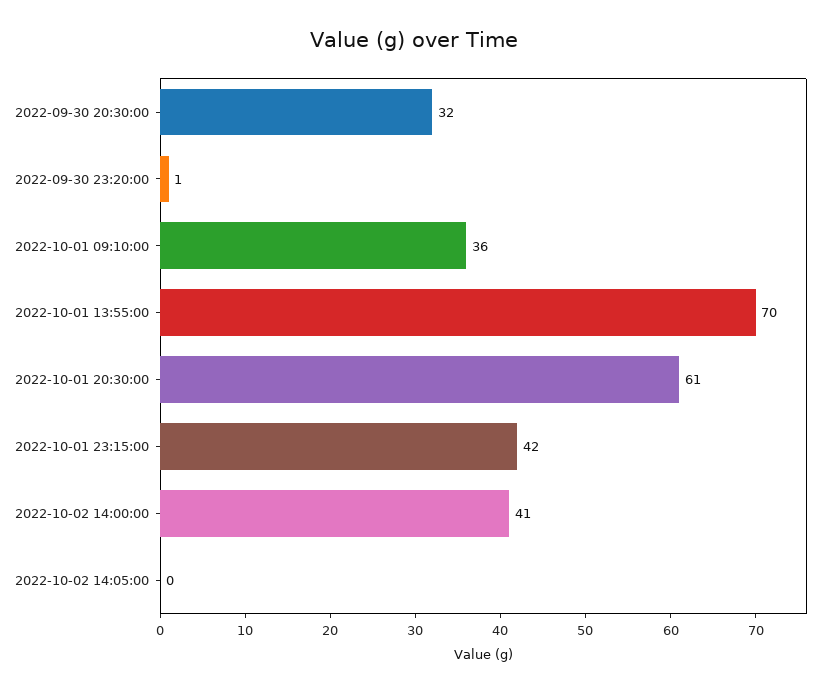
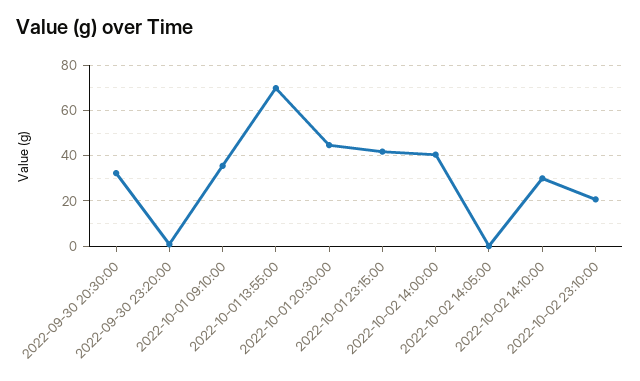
2022-10-01 20:30:00: 61 -> 45
2022-10-02 14:10:00: none -> 30
2022-10-02 23:10:00: none -> 20

